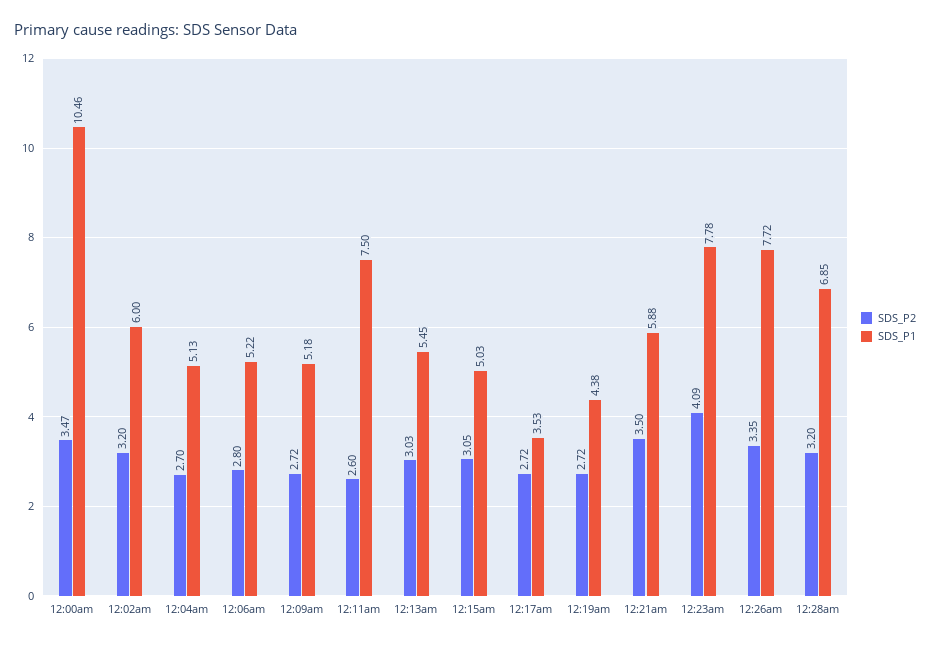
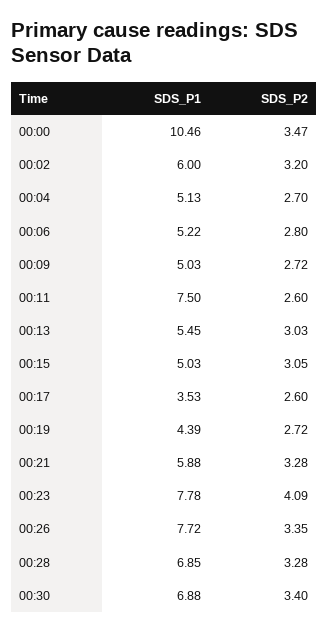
SDS_P1, 12:09am: 5.18 -> 5.03
SDS_P2, 12:17am: 2.72 -> 2.6
SDS_P1, 12:19am: 4.38 -> 4.39
SDS_P2, 12:21am: 3.5 -> 3.28
SDS_P2, 12:28am: 3.2 -> 3.28
SDS_P1, 00:30: none -> 6.88
SDS_P2, 00:30: none -> 3.4

